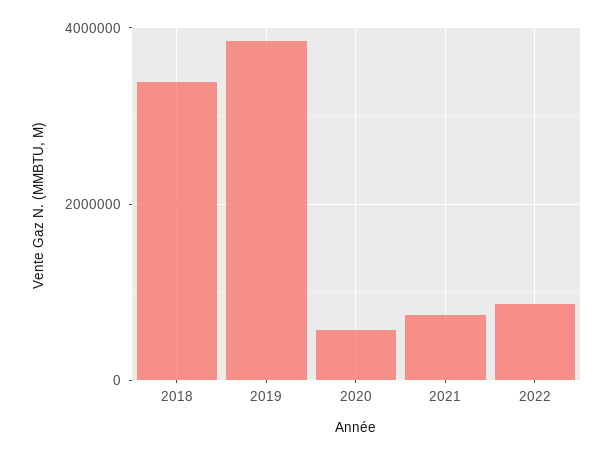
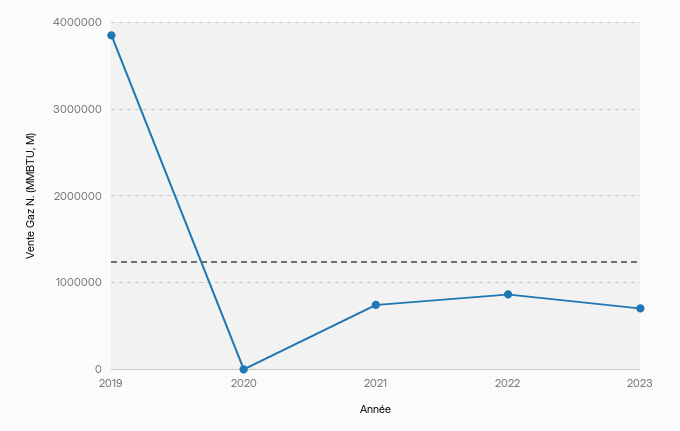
2018: 3400000 -> none
2020: 600000 -> 0
2023: none -> 700000

